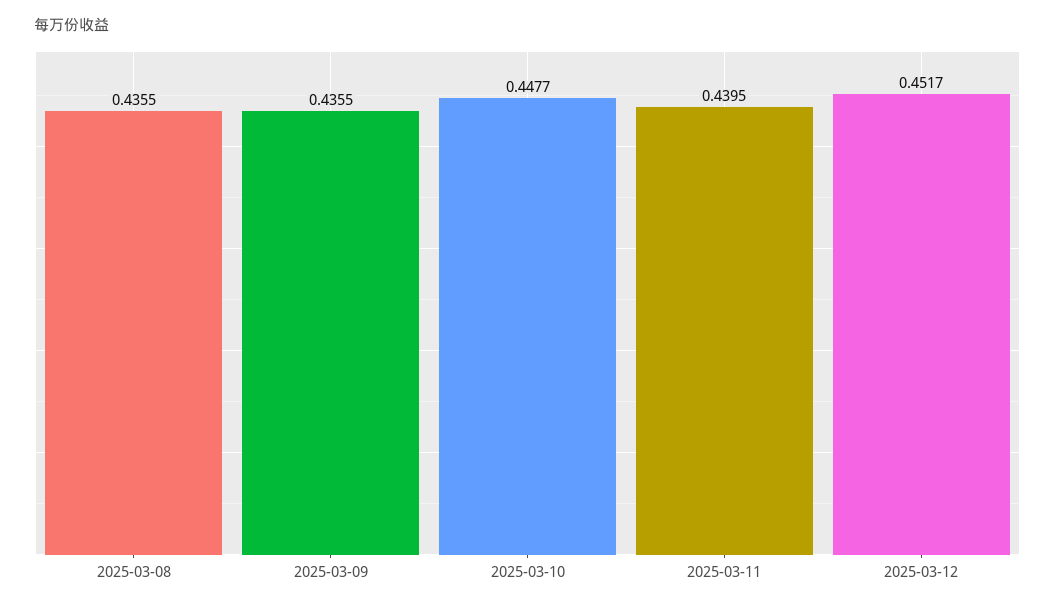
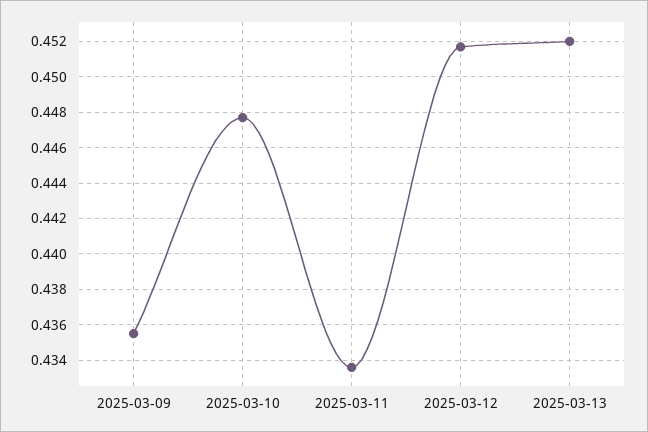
2025-03-08: 0.4355 -> none
2025-03-11: 0.4395 -> 0.4335
2025-03-13: none -> 0.452

